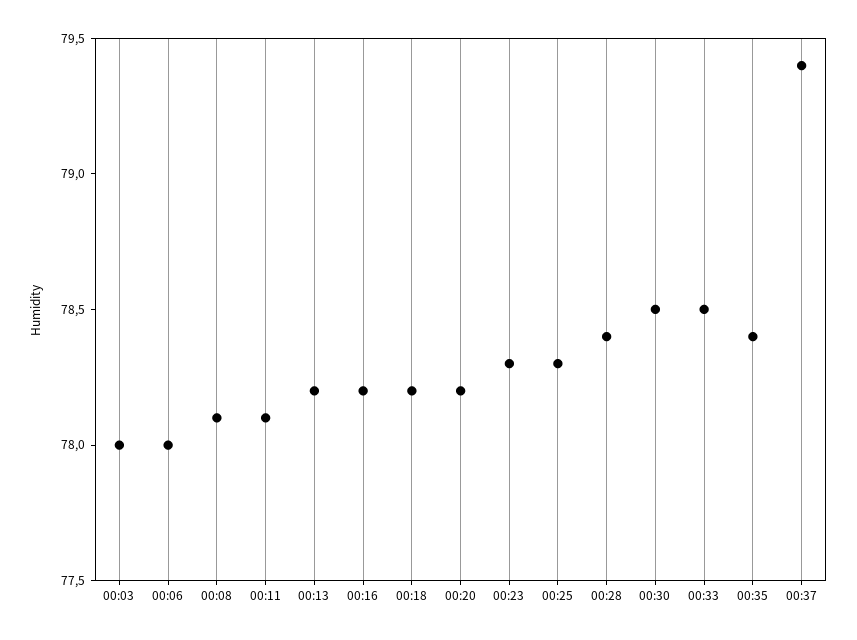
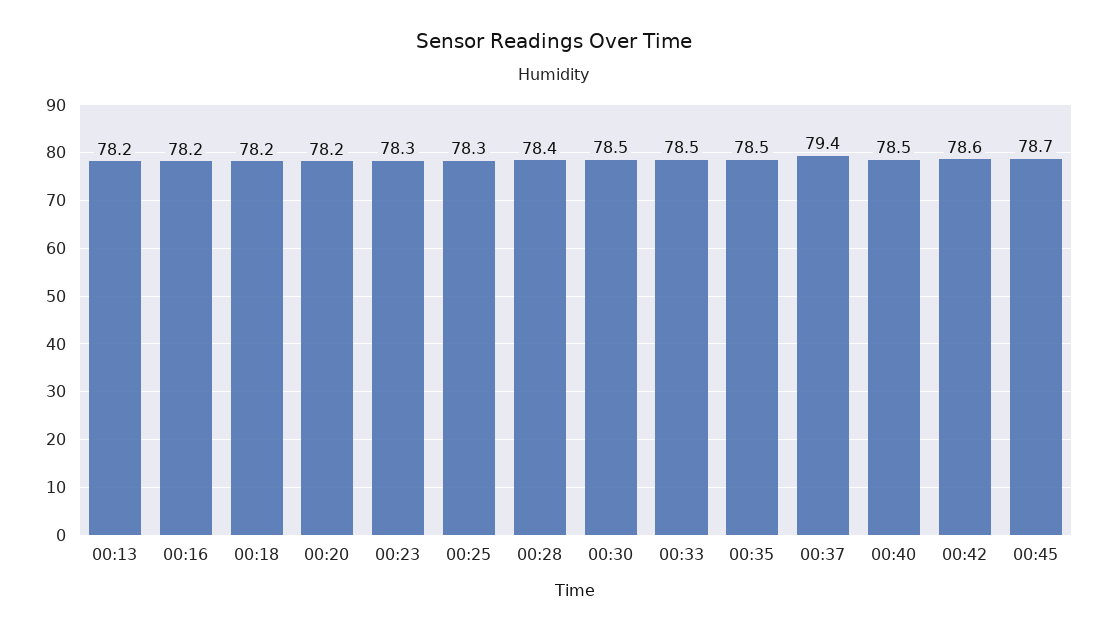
00:03: 78 -> none
00:06: 78 -> none
00:08: 78.1 -> none
00:11: 78.1 -> none
00:35: 78.4 -> 78.5
00:40: none -> 78.5
00:42: none -> 78.6
00:45: none -> 78.7

